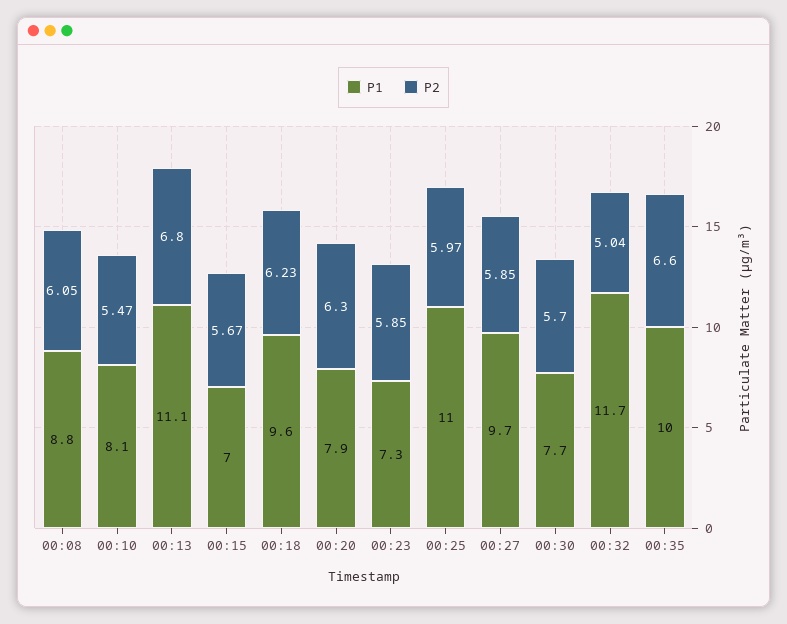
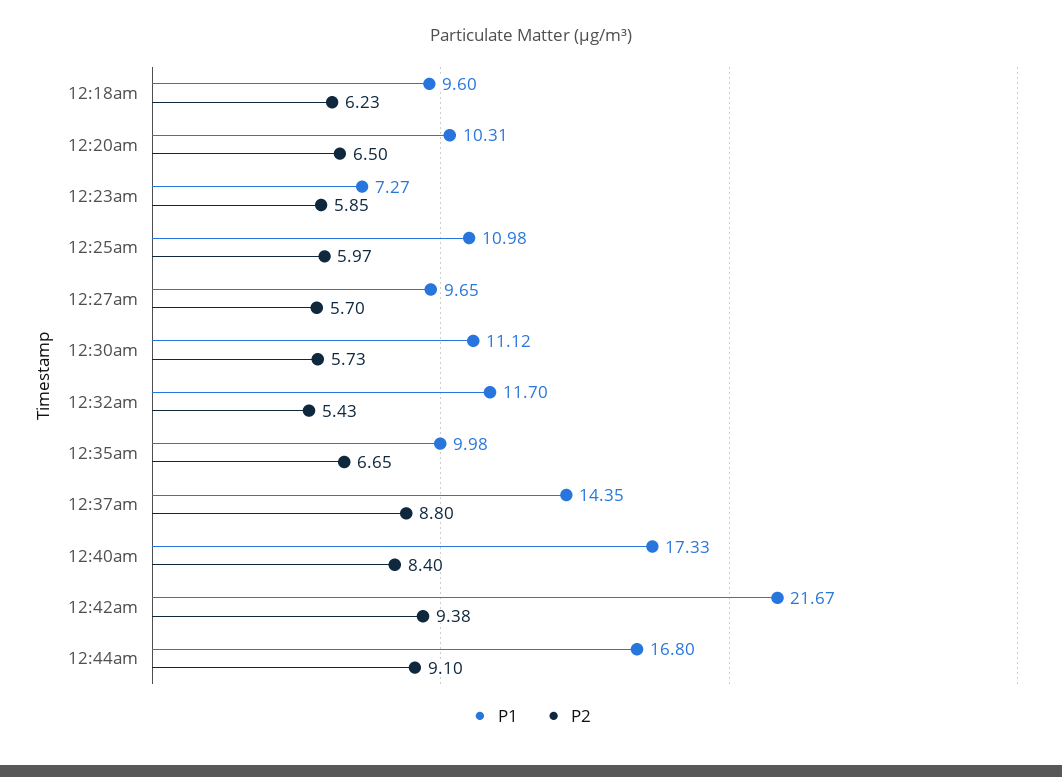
P1, 00:08: 8.8 -> none
P2, 00:08: 6.05 -> none
P1, 00:10: 8.1 -> none
P2, 00:10: 5.47 -> none
P1, 00:13: 11.1 -> none
P2, 00:13: 6.8 -> none
P1, 00:15: 7 -> none
P2, 00:15: 5.67 -> none
P1, 00:20: 7.9 -> 10.31
P2, 00:20: 6.3 -> 6.5
P2, 00:27: 5.85 -> 5.7
P1, 00:30: 7.7 -> 11.12
P2, 00:30: 5.7 -> 5.73
P2, 00:32: 5.04 -> 5.43
P2, 00:35: 6.6 -> 6.65
P1, 12:37am: none -> 14.35
P2, 12:37am: none -> 8.8
P1, 12:40am: none -> 17.33
P2, 12:40am: none -> 8.4
P1, 12:42am: none -> 21.67
P2, 12:42am: none -> 9.38
P1, 12:44am: none -> 16.8
P2, 12:44am: none -> 9.1

